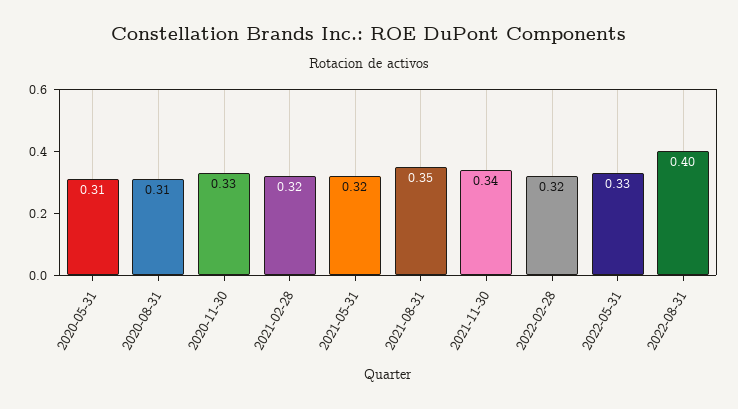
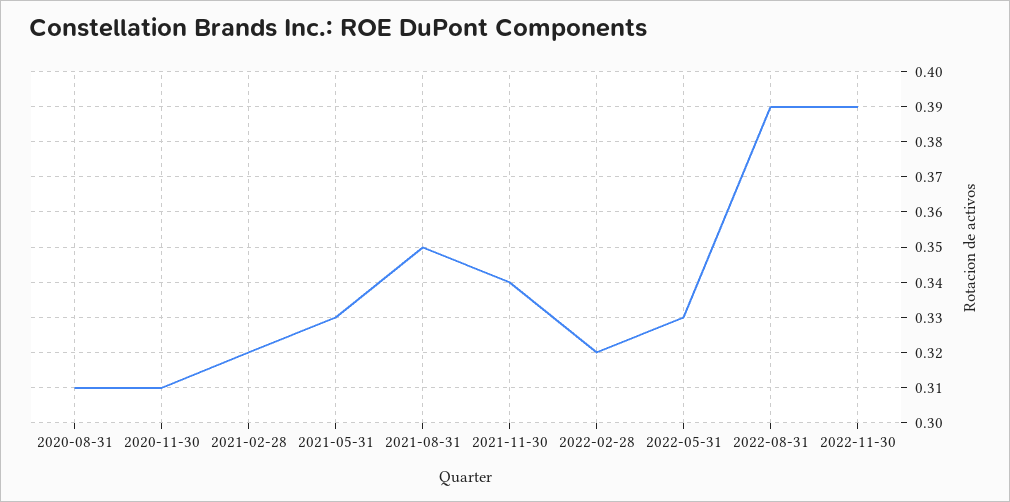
2020-05-31: 0.31 -> none
2020-11-30: 0.33 -> 0.31
2021-05-31: 0.32 -> 0.33
2022-08-31: 0.4 -> 0.39
2022-11-30: none -> 0.39

